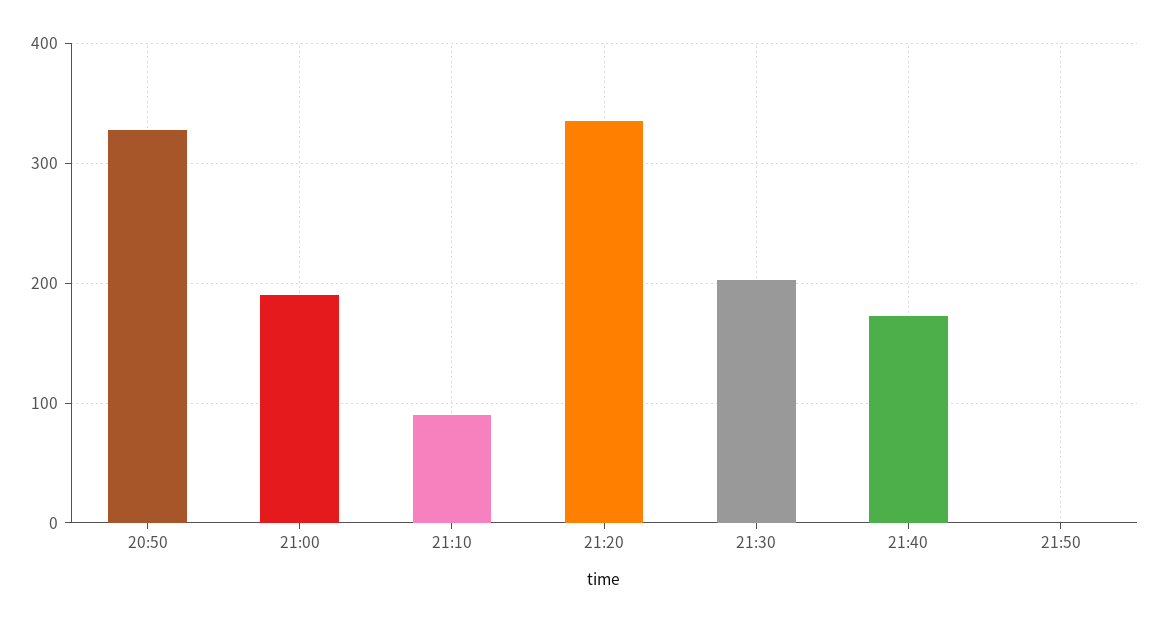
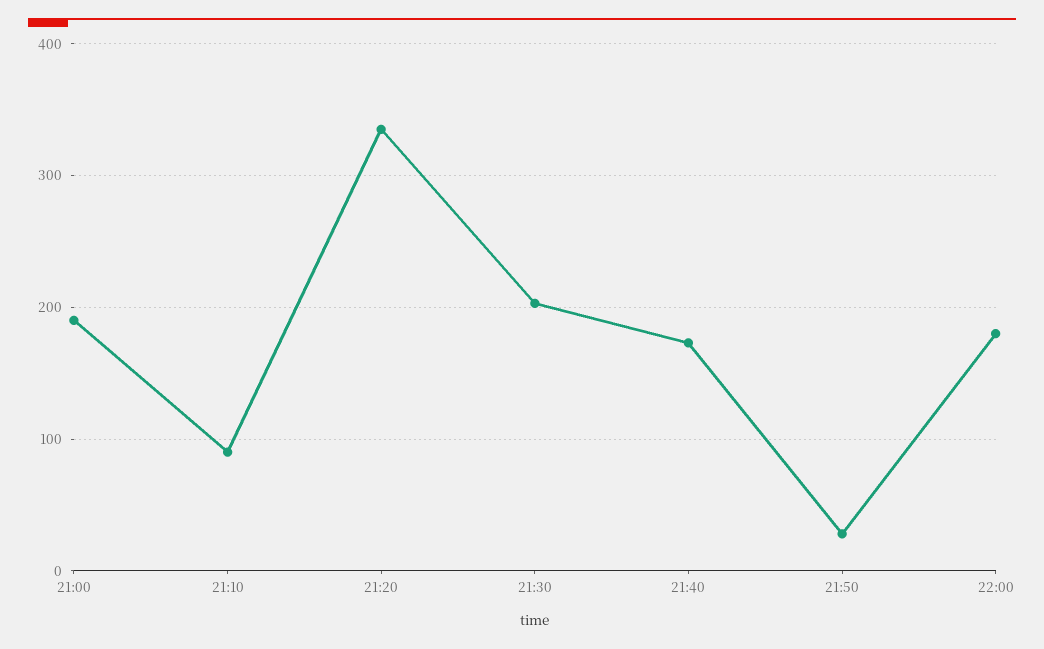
20:50: 330 -> none
21:50: 0 -> 30
22:00: none -> 180

